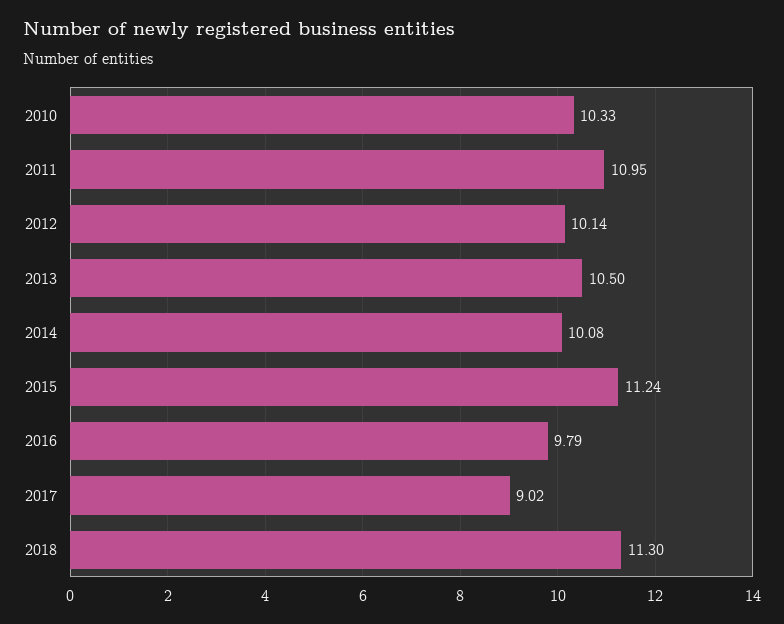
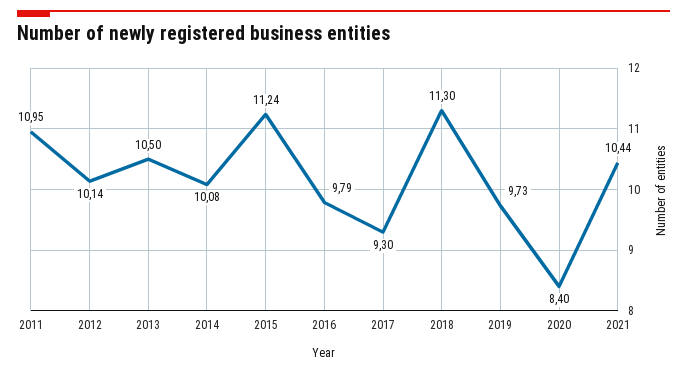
2010: 10.33 -> none
2017: 9.02 -> 9.3
2019: none -> 9.73
2020: none -> 8.4
2021: none -> 10.44

